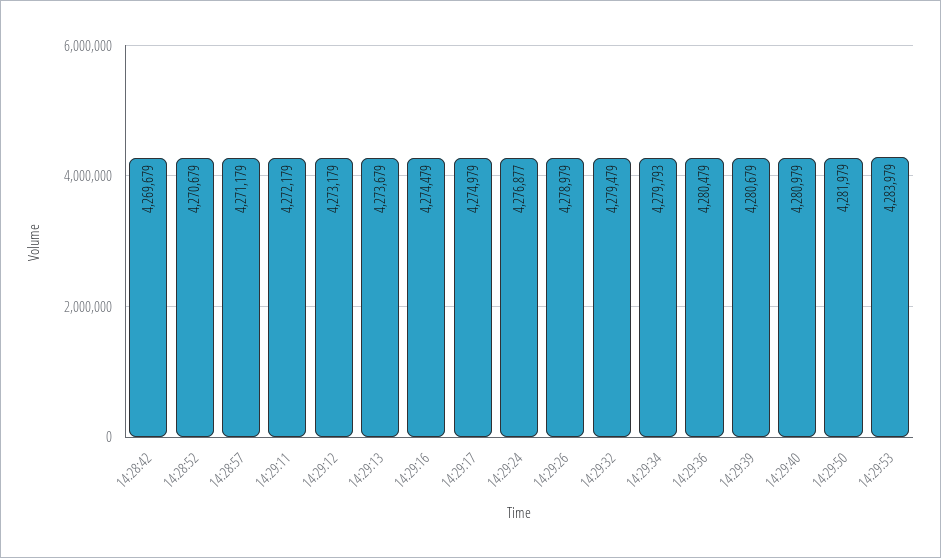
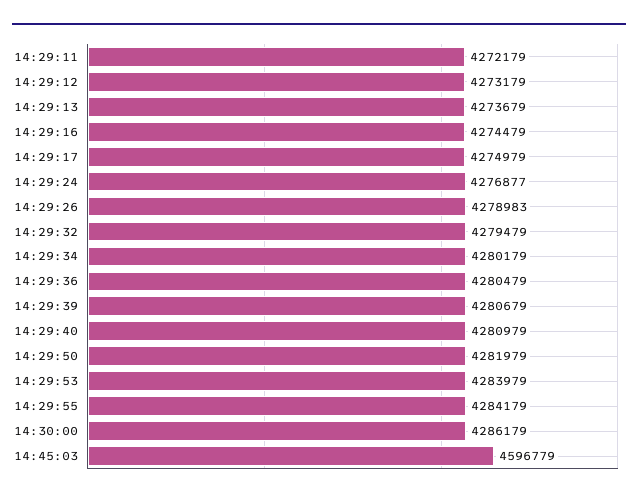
14:28:42: 4269679 -> none
14:28:52: 4270679 -> none
14:28:57: 4271179 -> none
14:29:26: 4278979 -> 4278983
14:29:34: 4279793 -> 4280179
14:29:55: none -> 4284179
14:30:00: none -> 4286179
14:45:03: none -> 4596779

